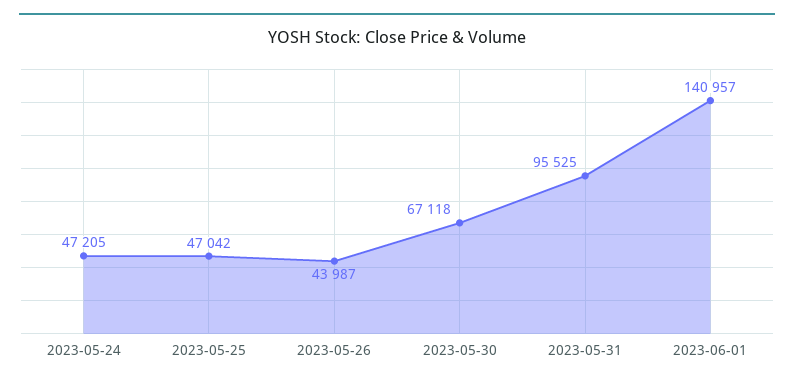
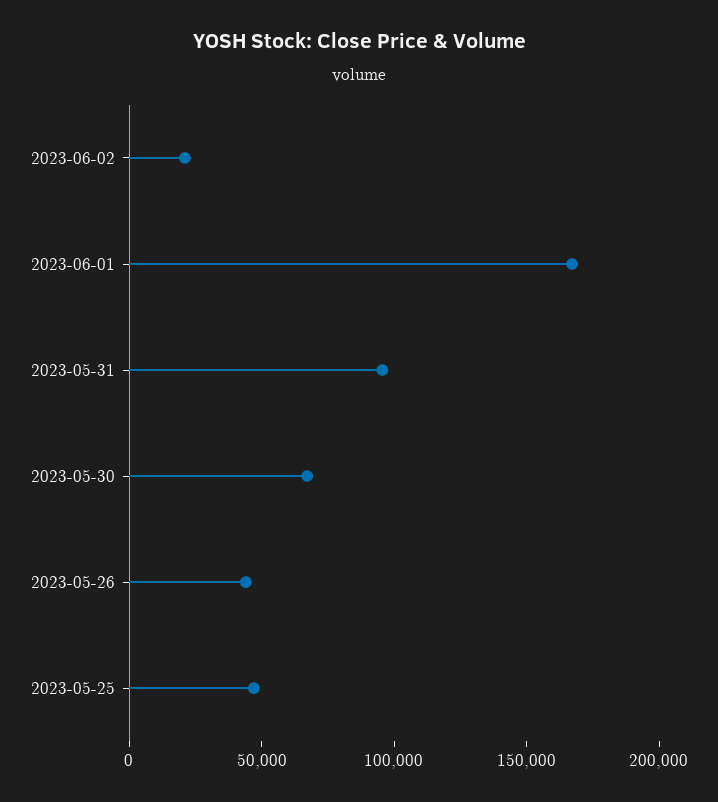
2023-05-24: 47205 -> none
2023-06-01: 140957 -> 170000
2023-06-02: none -> 20000

